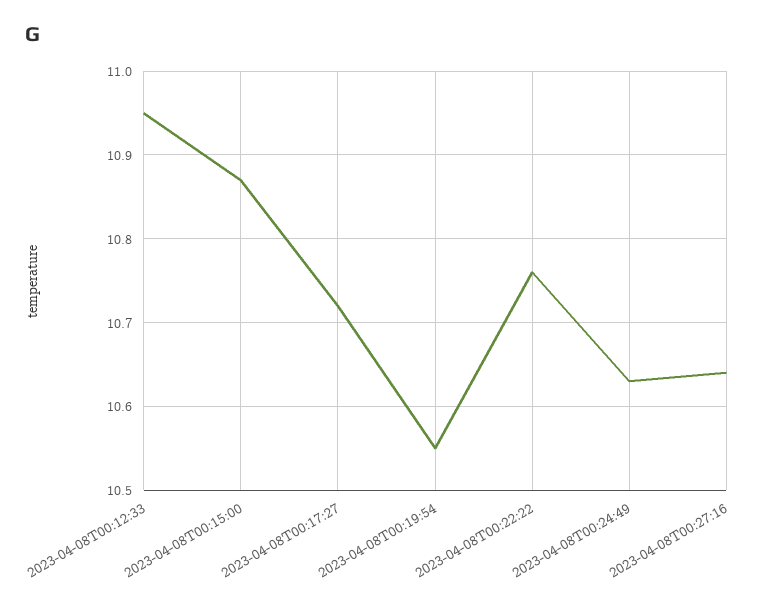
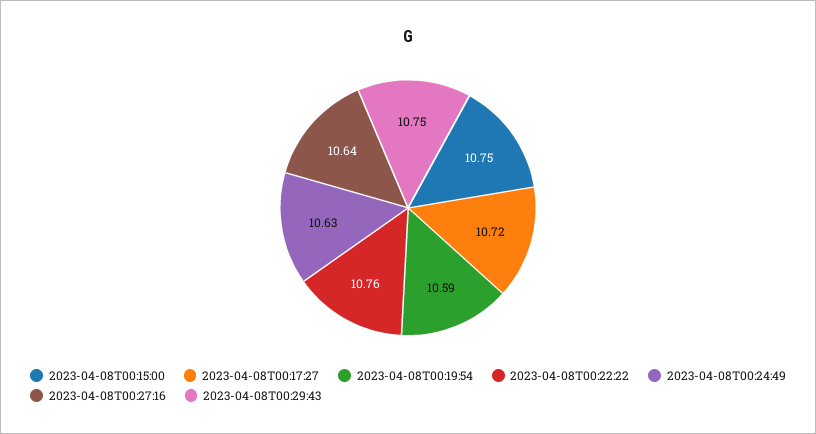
2023-04-08T00:12:33: 10.95 -> none
2023-04-08T00:15:00: 10.87 -> 10.75
2023-04-08T00:19:54: 10.55 -> 10.59
2023-04-08T00:29:43: none -> 10.75

